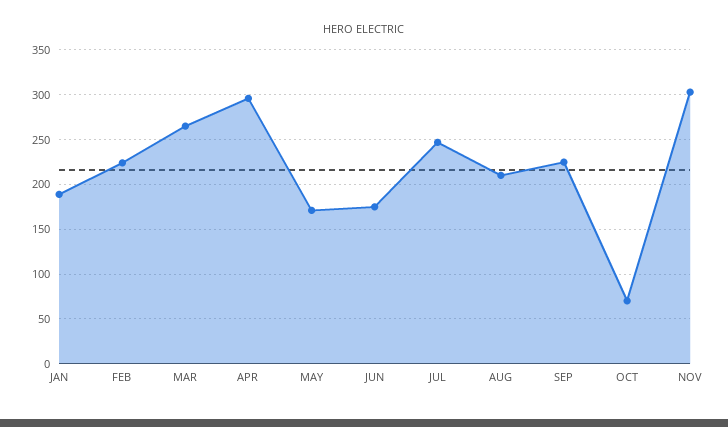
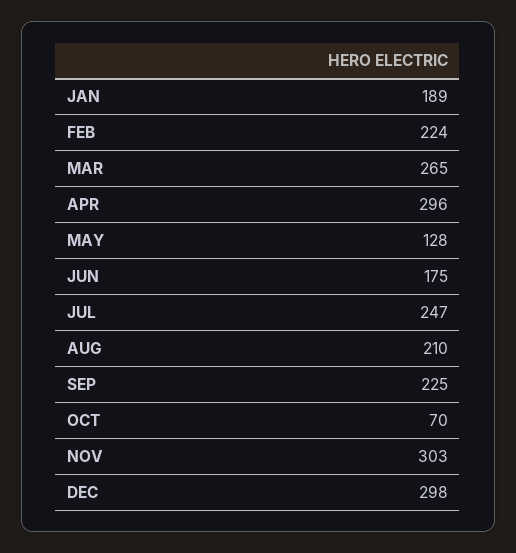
MAY: 170 -> 128
DEC: none -> 298

